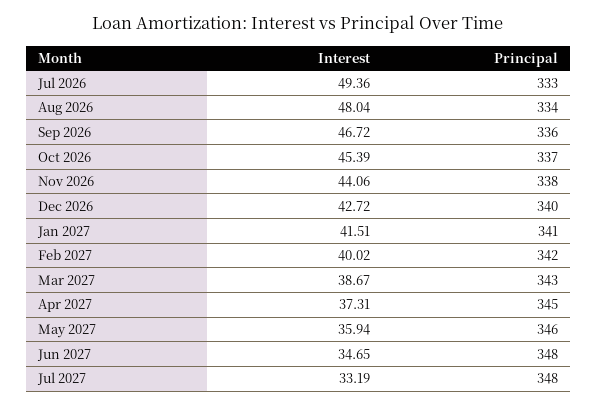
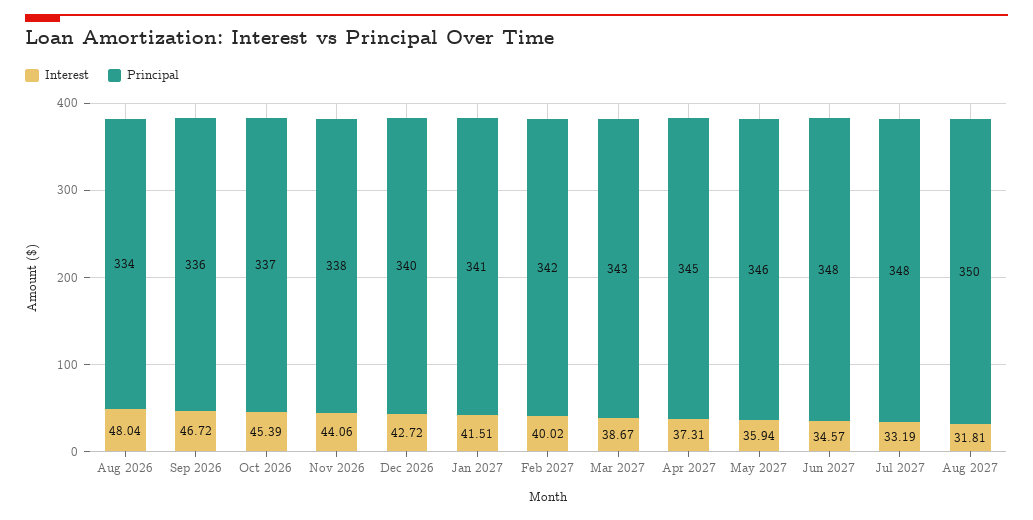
Interest, Jul 2026: 49.36 -> none
Principal, Jul 2026: 333 -> none
Interest, Jun 2027: 34.65 -> 34.57
Interest, Aug 2027: none -> 31.81
Principal, Aug 2027: none -> 350

